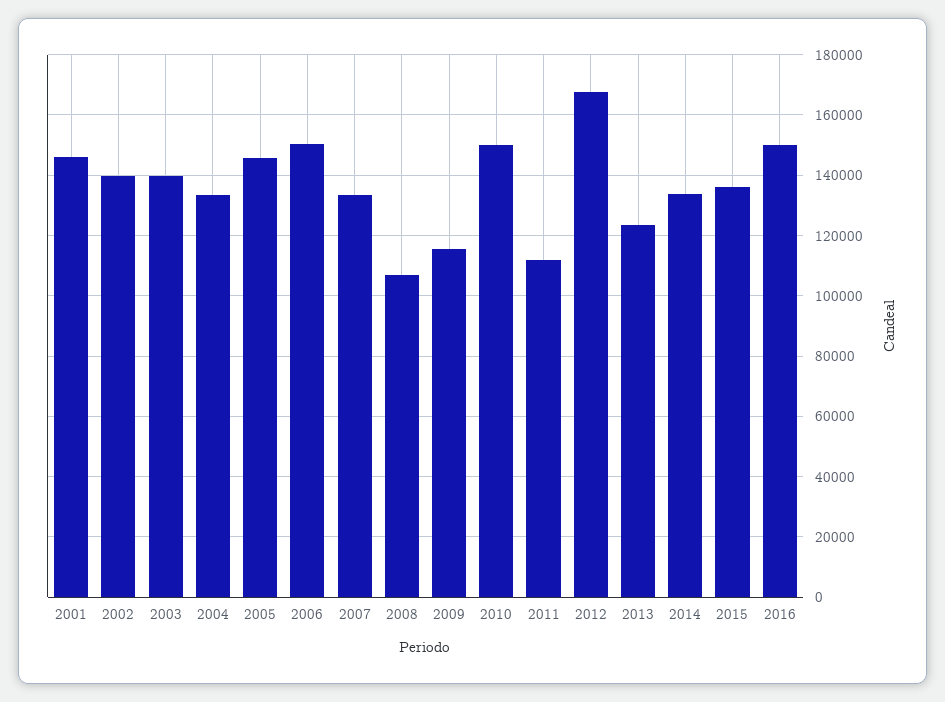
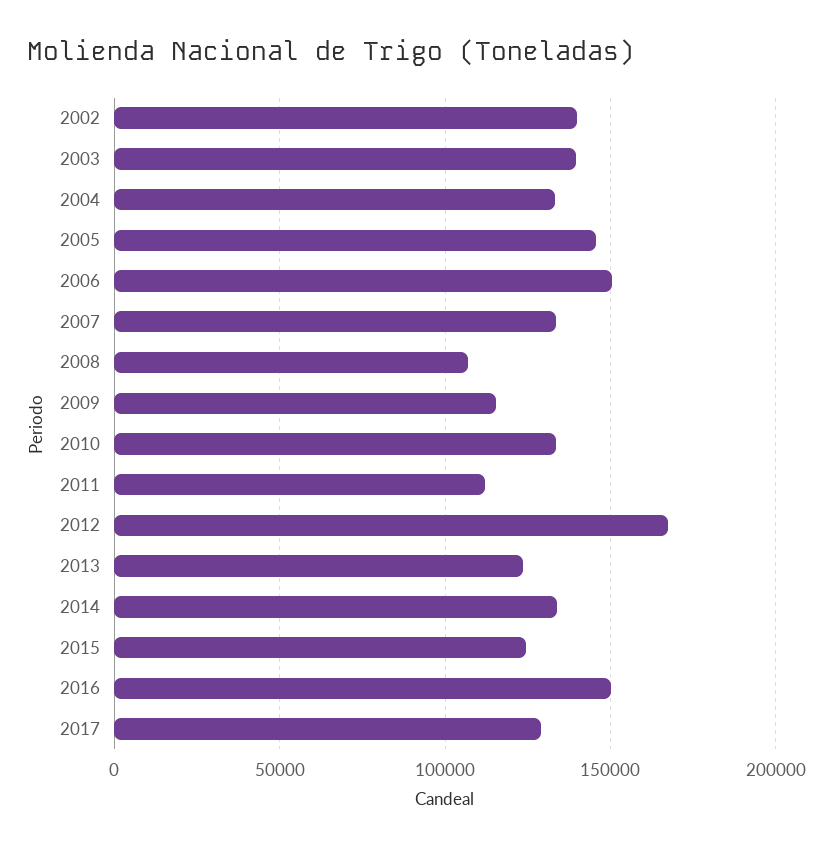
2001: 146000 -> none
2010: 150000 -> 135000
2015: 136000 -> 125000
2017: none -> 130000

